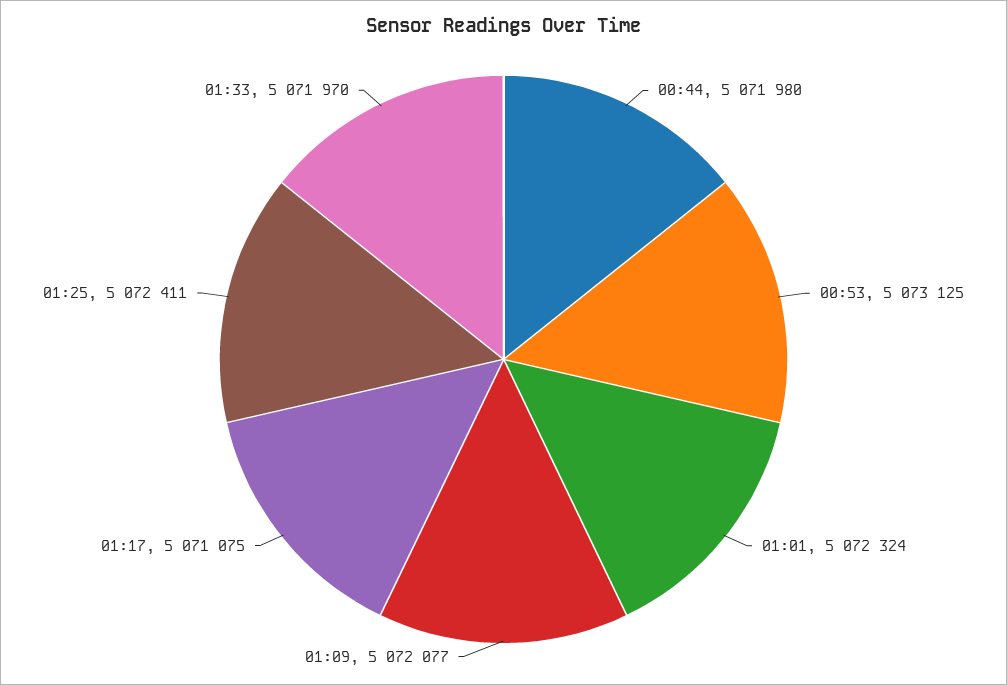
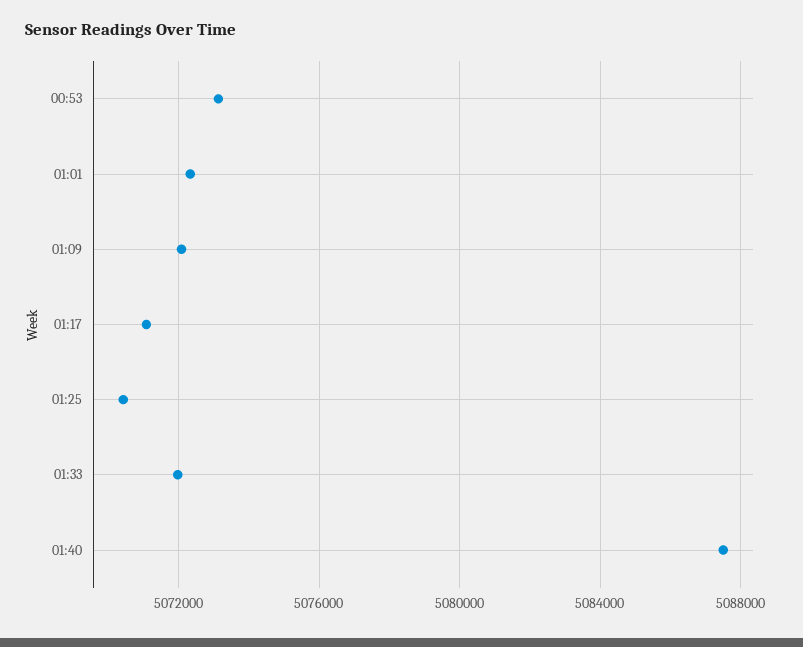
00:44: 5071980 -> none
01:25: 5072411 -> 5070500
01:40: none -> 5087500

